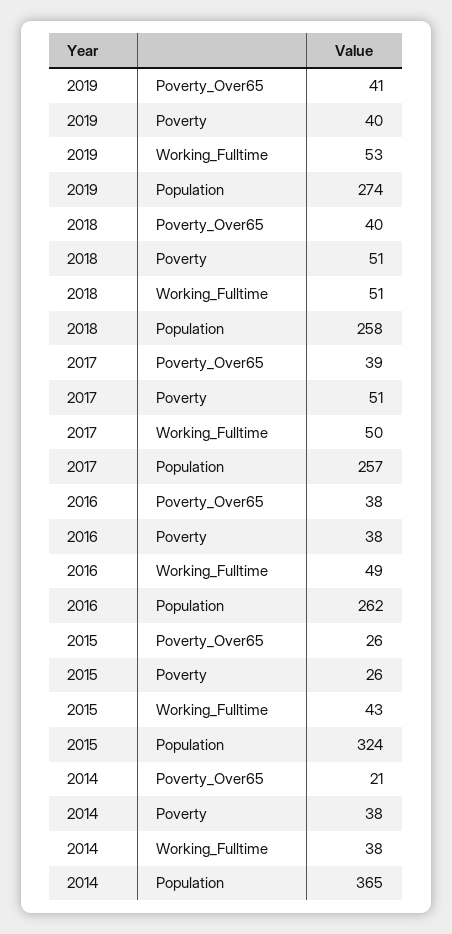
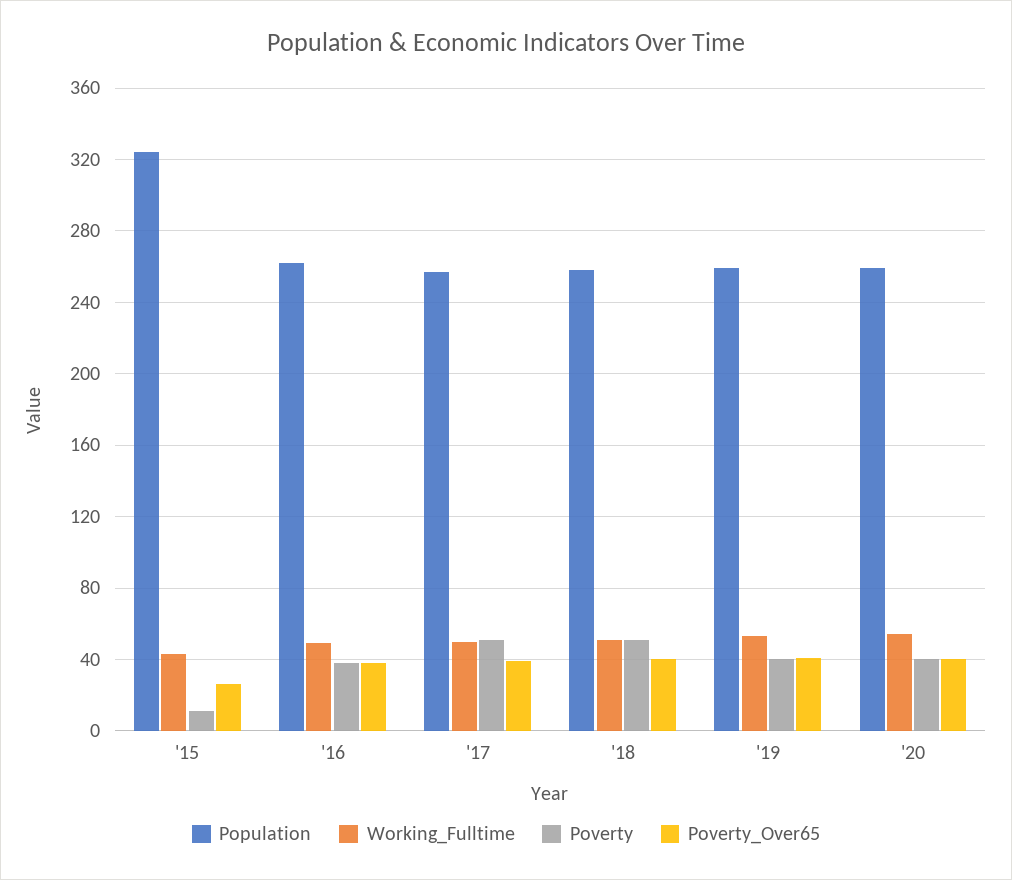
Population, 2019: 274 -> 260
Poverty, 2015: 26 -> 10
Poverty_Over65, 2014: 21 -> none
Poverty, 2014: 38 -> none
Working_Fulltime, 2014: 38 -> none
Population, 2014: 365 -> none
Population, '20: none -> 260
Working_Fulltime, '20: none -> 55
Poverty, '20: none -> 40
Poverty_Over65, '20: none -> 40

